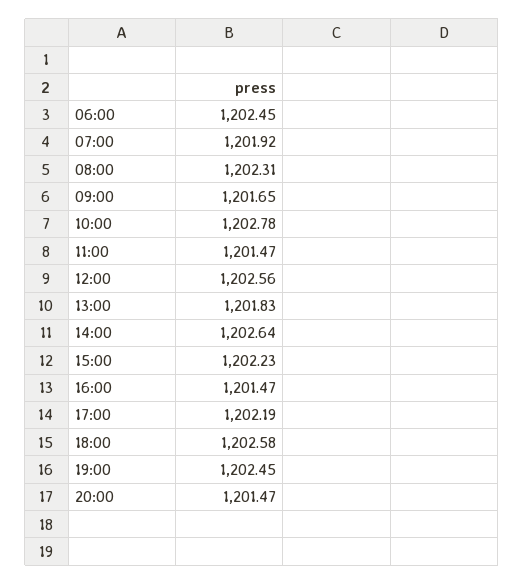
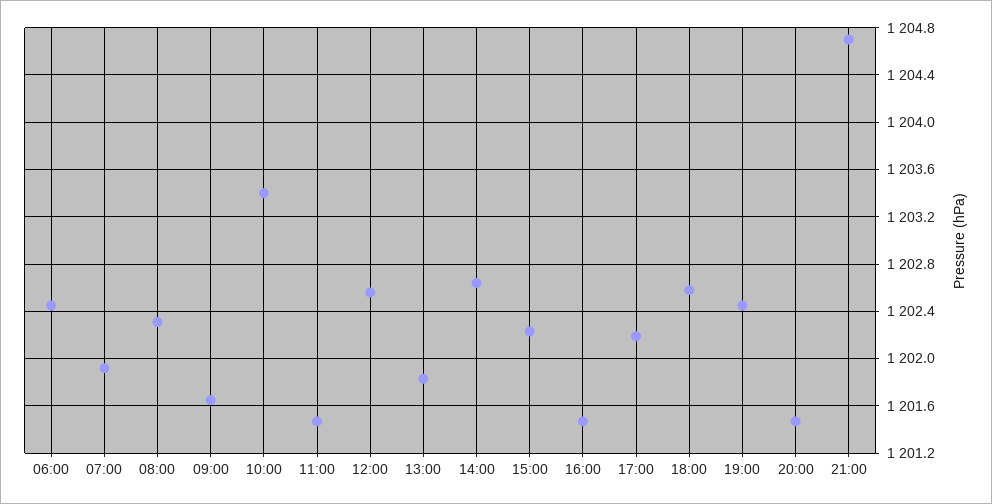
10:00: 1202.78 -> 1203.4
21:00: none -> 1204.7

